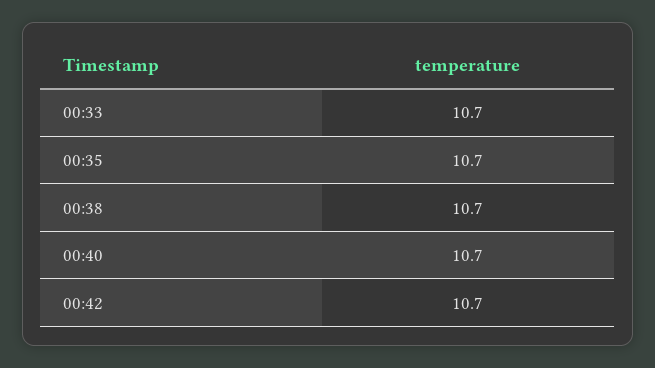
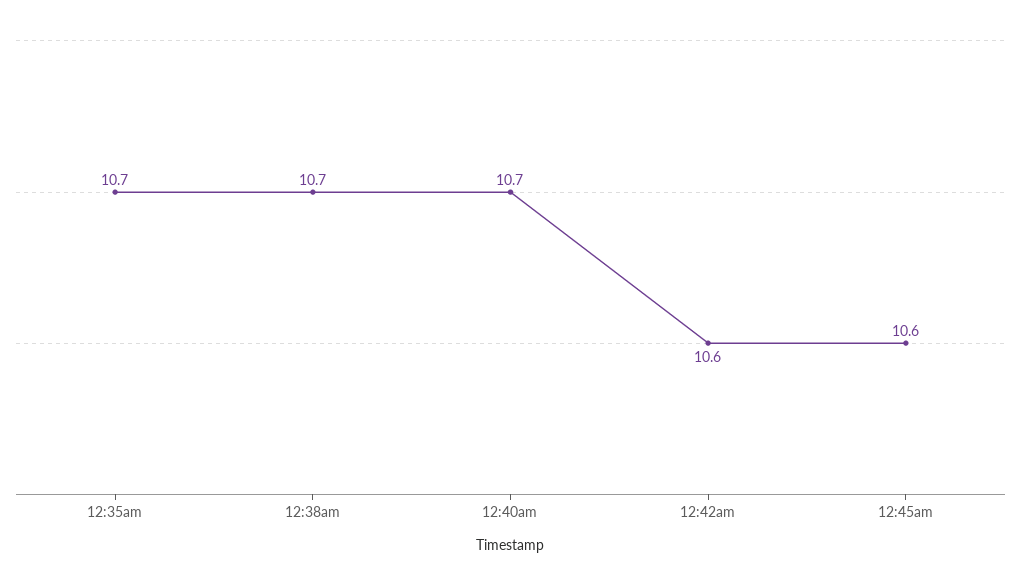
00:33: 10.7 -> none
00:42: 10.7 -> 10.6
12:45am: none -> 10.6

